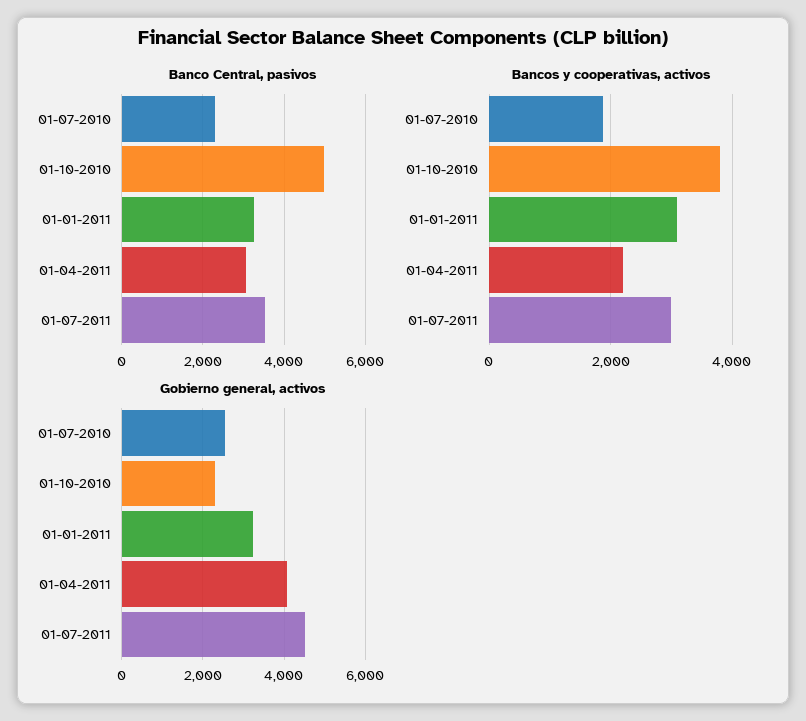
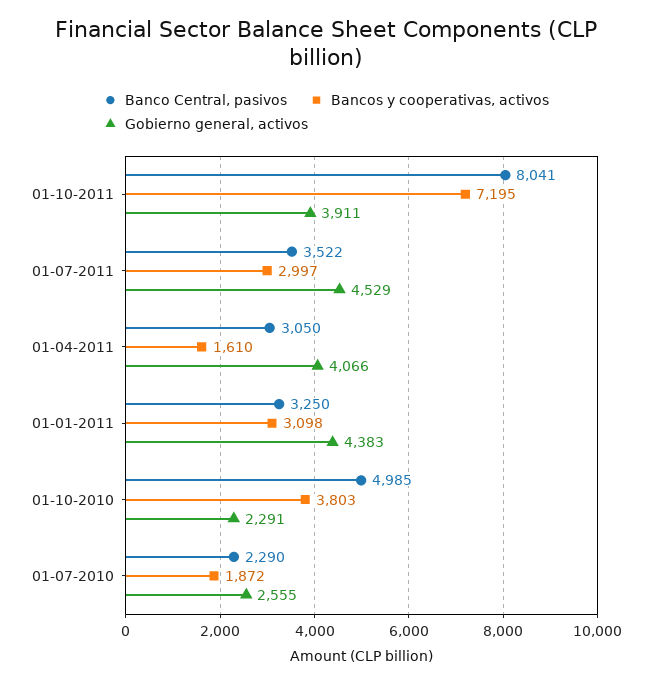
Bancos y cooperativas, activos, 01-04-2011: 2200 -> 1610
Gobierno general, activos, 01-01-2011: 3200 -> 4383
Banco Central, pasivos, 01-10-2011: none -> 8041
Bancos y cooperativas, activos, 01-10-2011: none -> 7195
Gobierno general, activos, 01-10-2011: none -> 3911

